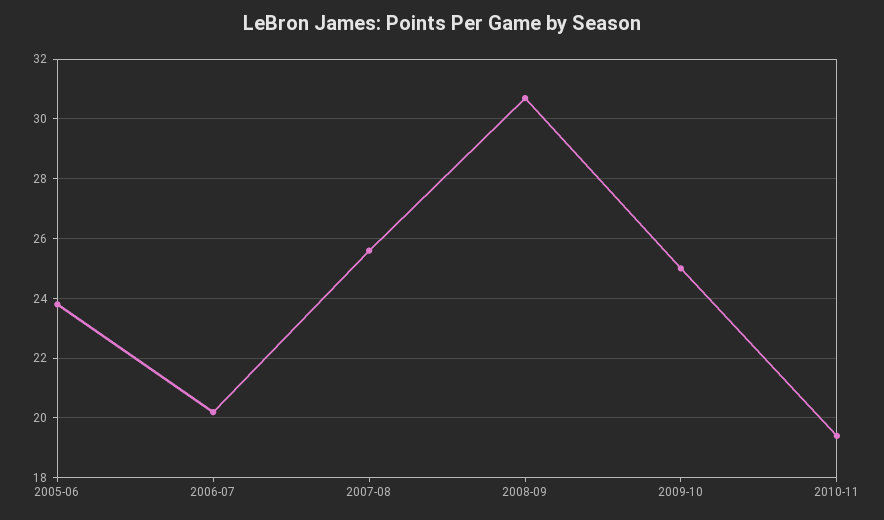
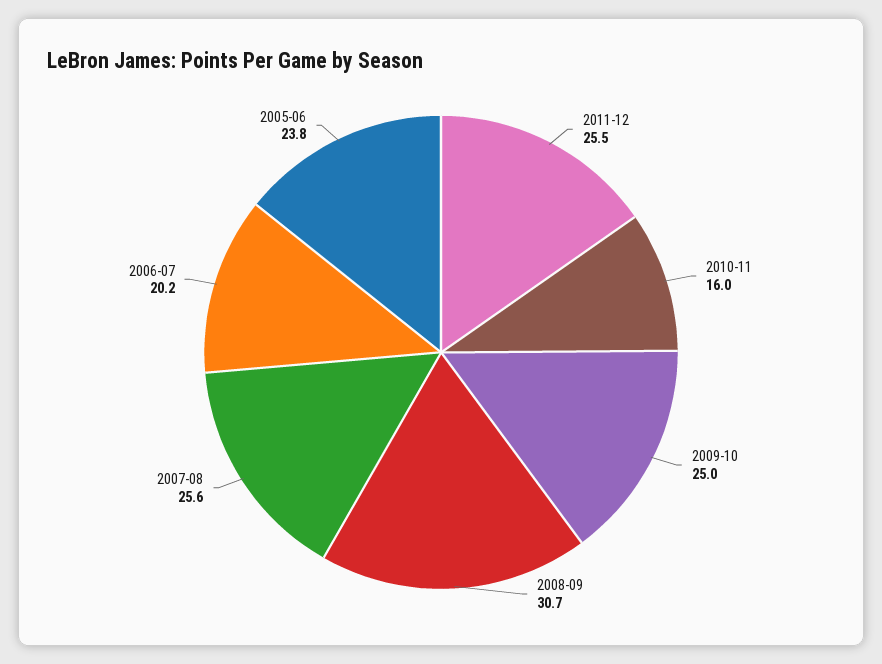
2010-11: 19.5 -> 16
2011-12: none -> 25.5

